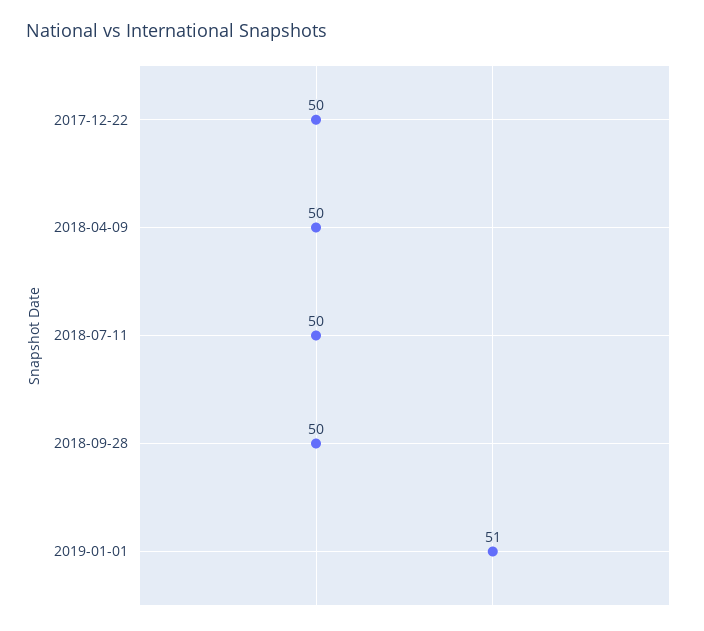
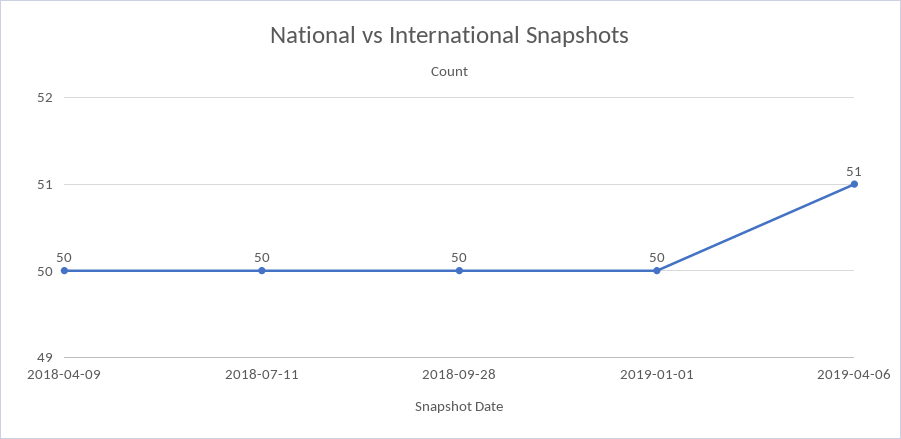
2017-12-22: 50 -> none
2019-01-01: 51 -> 50
2019-04-06: none -> 51

